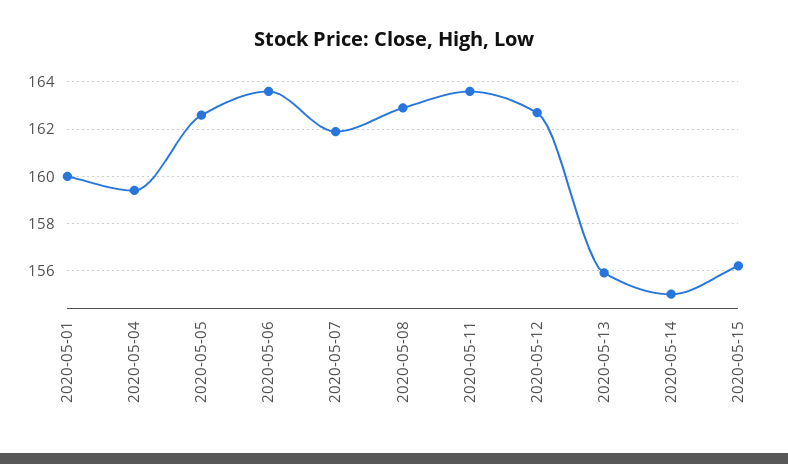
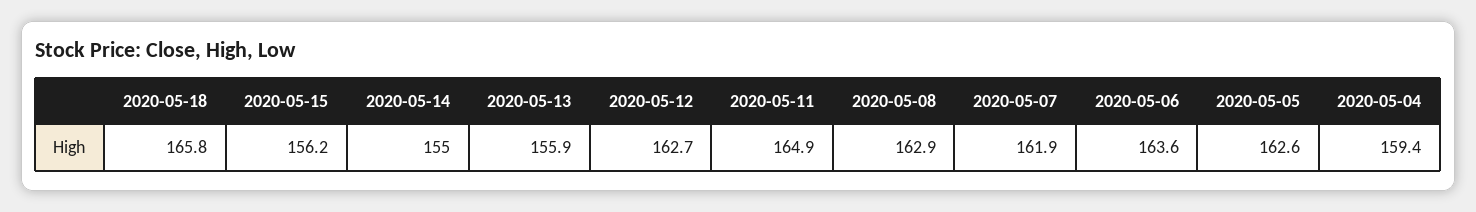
2020-05-01: 160 -> none
2020-05-11: 163.5 -> 164.9
2020-05-18: none -> 165.8

